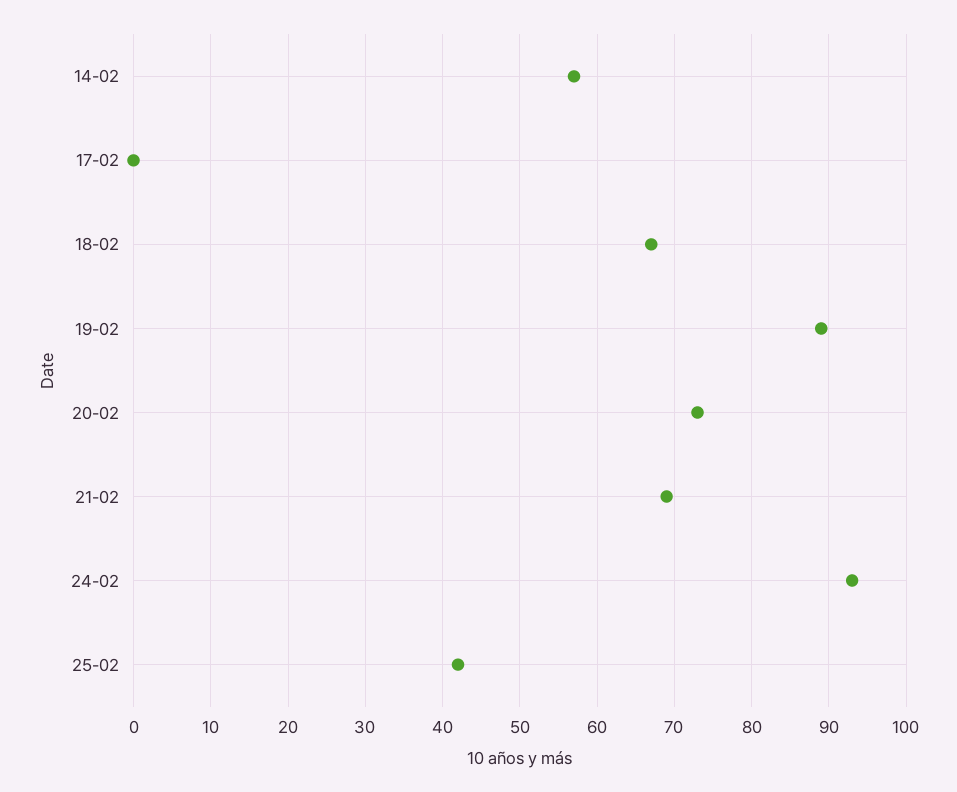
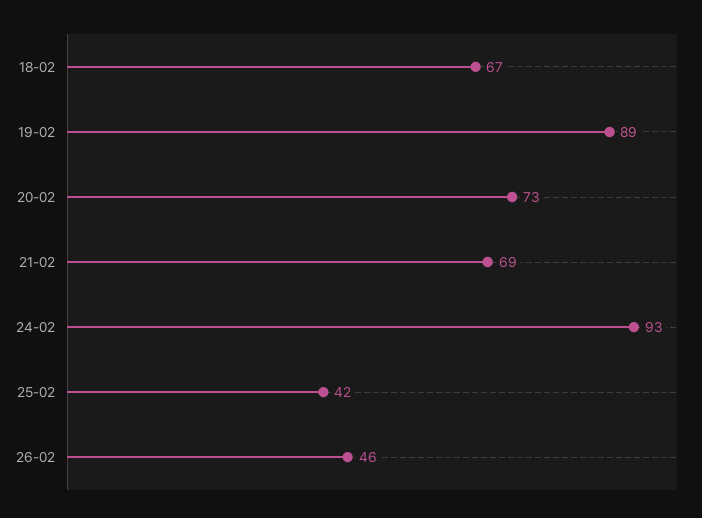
14-02: 57 -> none
17-02: 0 -> none
26-02: none -> 46

